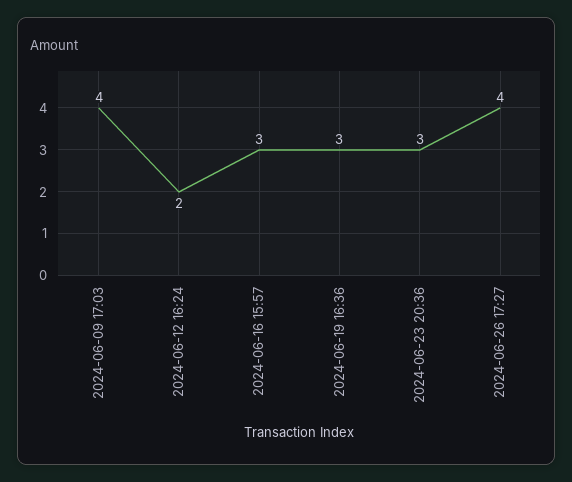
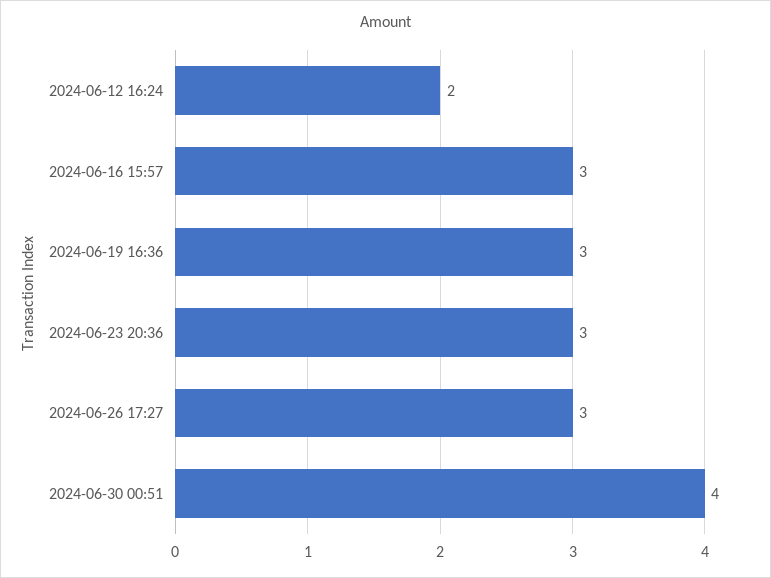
2024-06-09 17:03: 4 -> none
2024-06-26 17:27: 4 -> 3
2024-06-30 00:51: none -> 4

